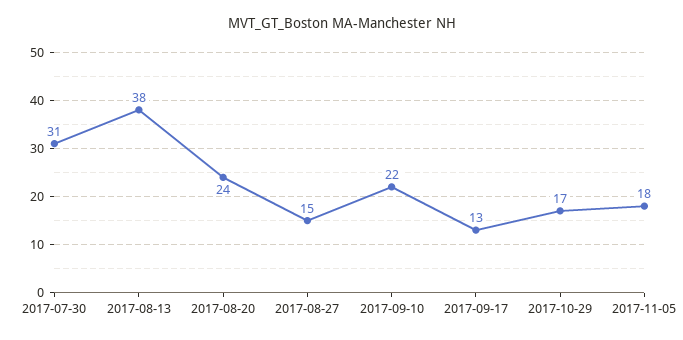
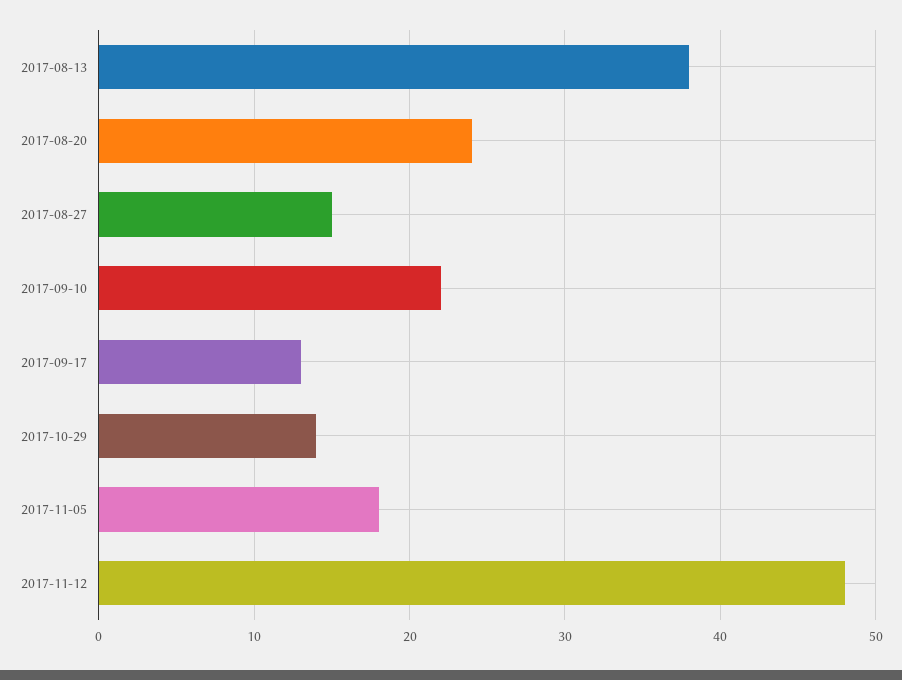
2017-07-30: 31 -> none
2017-10-29: 17 -> 14
2017-11-12: none -> 48

